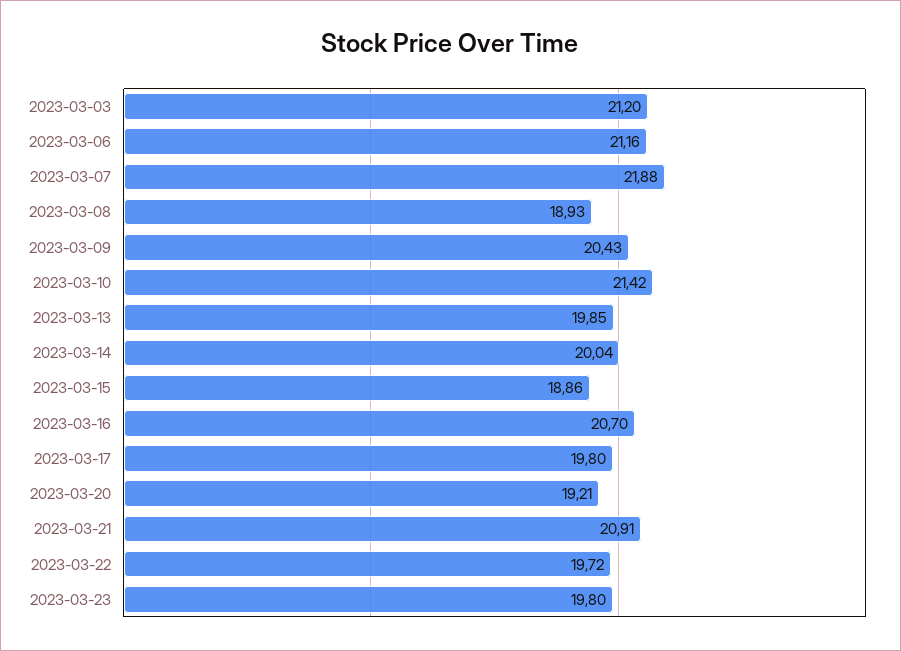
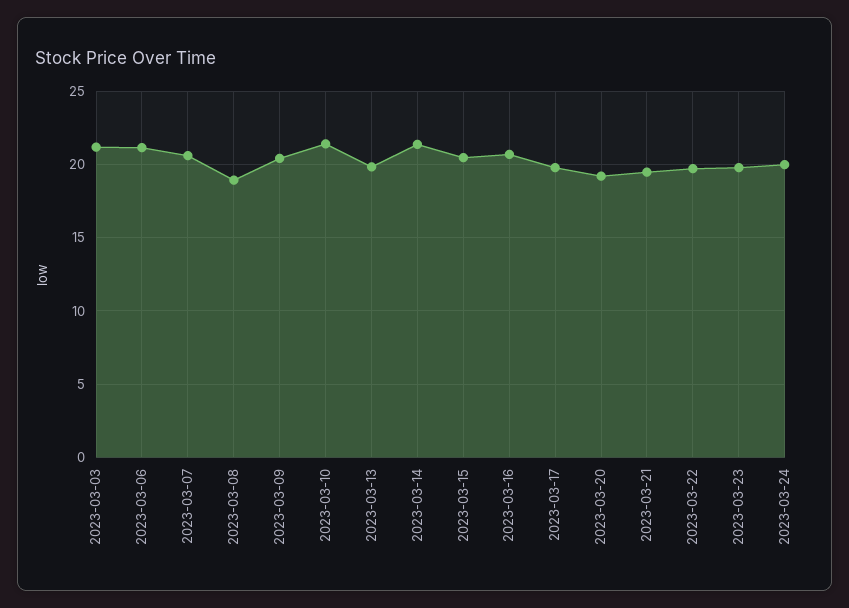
2023-03-07: 21.88 -> 20.5
2023-03-14: 20.04 -> 21.5
2023-03-15: 18.86 -> 20.5
2023-03-21: 20.91 -> 19.5
2023-03-24: none -> 20

